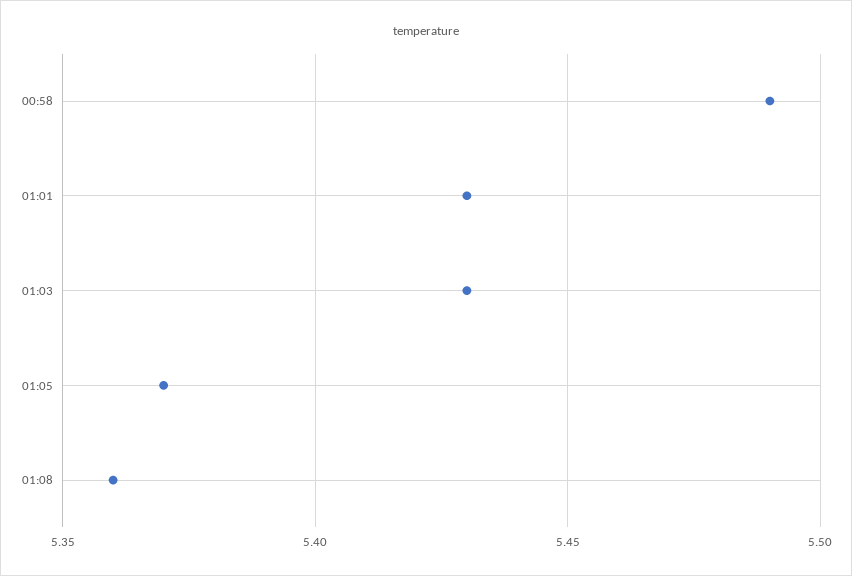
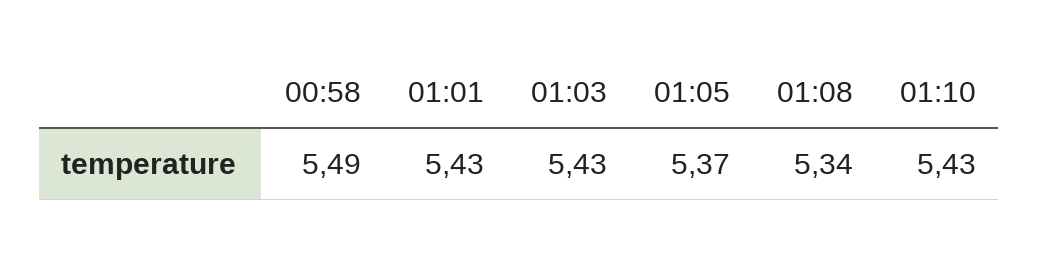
01:08: 5.36 -> 5.34
01:10: none -> 5.43

